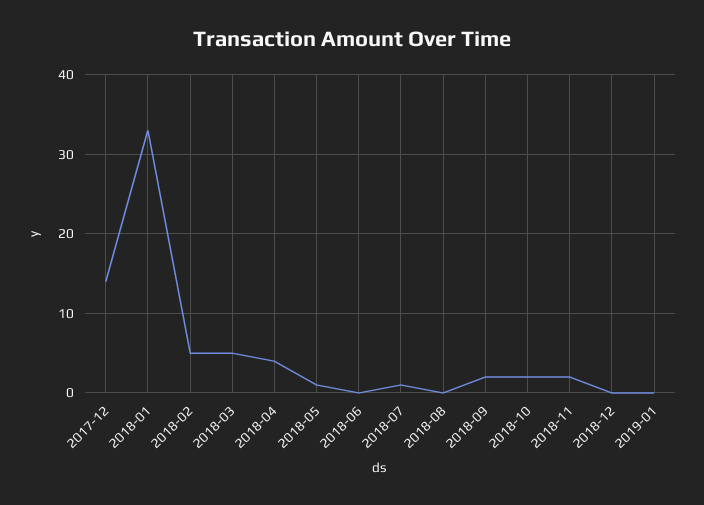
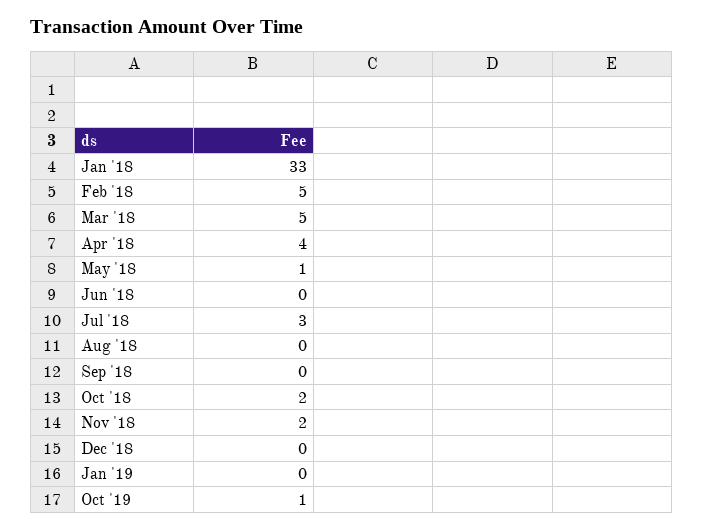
2017-12: 14 -> none
2018-07: 1 -> 3
2018-09: 2 -> 0
Oct '19: none -> 1

